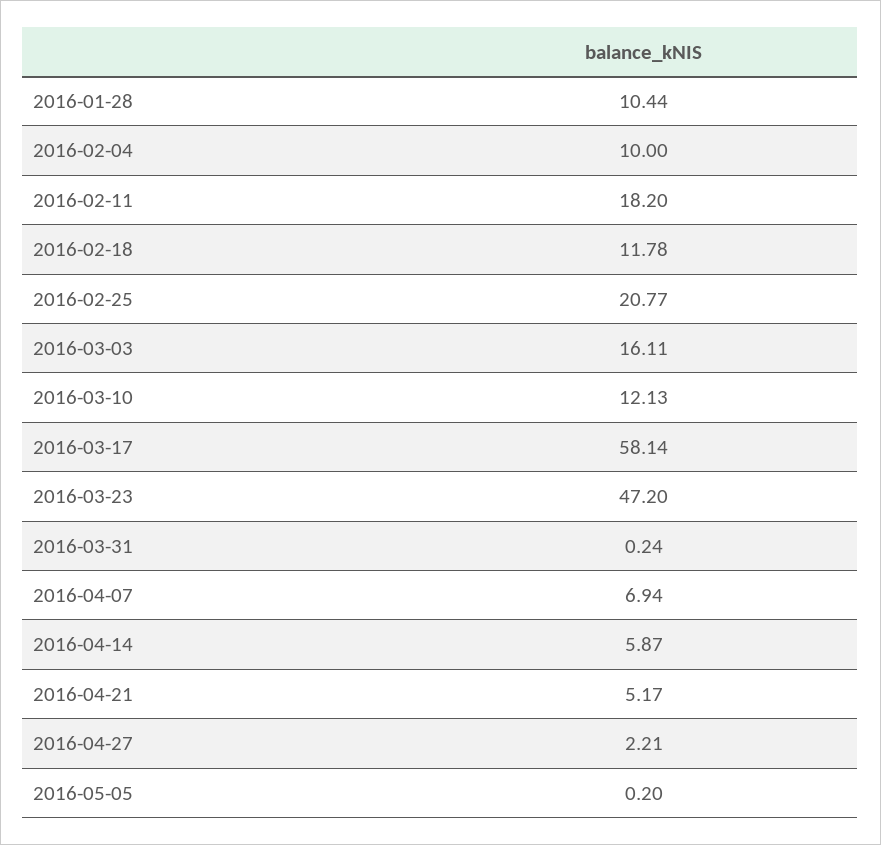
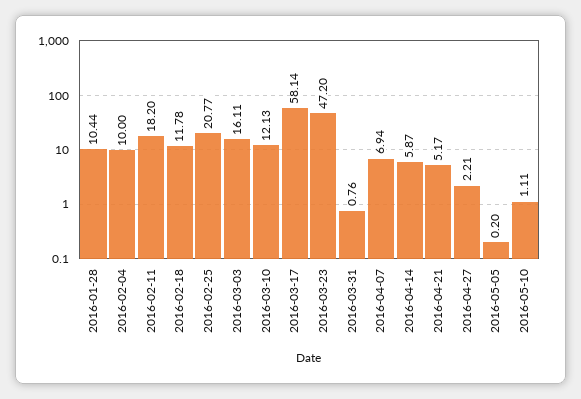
2016-03-31: 0.24 -> 0.76
2016-05-10: none -> 1.11

